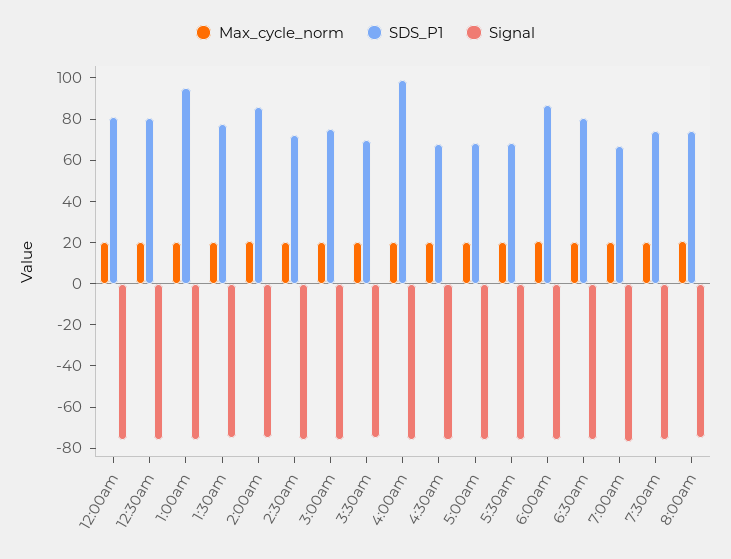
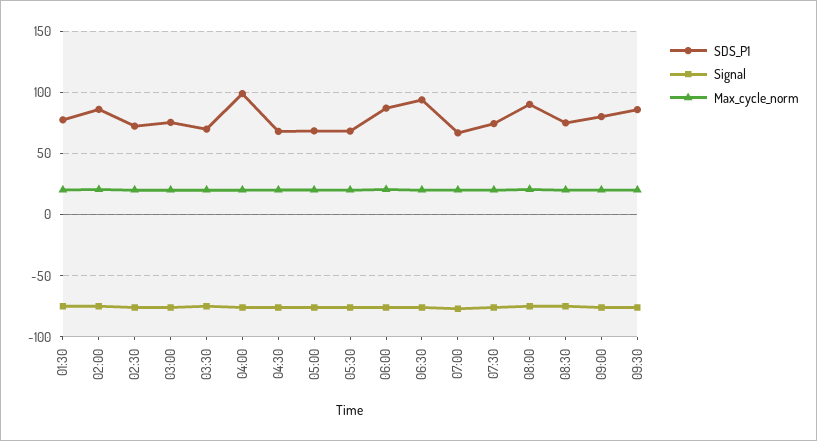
Max_cycle_norm, 12:00am: 20 -> none
SDS_P1, 12:00am: 80 -> none
Signal, 12:00am: -75 -> none
Max_cycle_norm, 12:30am: 20 -> none
SDS_P1, 12:30am: 80 -> none
Signal, 12:30am: -75 -> none
Max_cycle_norm, 1:00am: 20 -> none
SDS_P1, 1:00am: 95 -> none
Signal, 1:00am: -75 -> none
SDS_P1, 6:30am: 80 -> 95
SDS_P1, 8:00am: 75 -> 90
SDS_P1, 08:30: none -> 75
Signal, 08:30: none -> -75
Max_cycle_norm, 08:30: none -> 20
SDS_P1, 09:00: none -> 80
Signal, 09:00: none -> -75
Max_cycle_norm, 09:00: none -> 20
SDS_P1, 09:30: none -> 85
Signal, 09:30: none -> -75
Max_cycle_norm, 09:30: none -> 20

